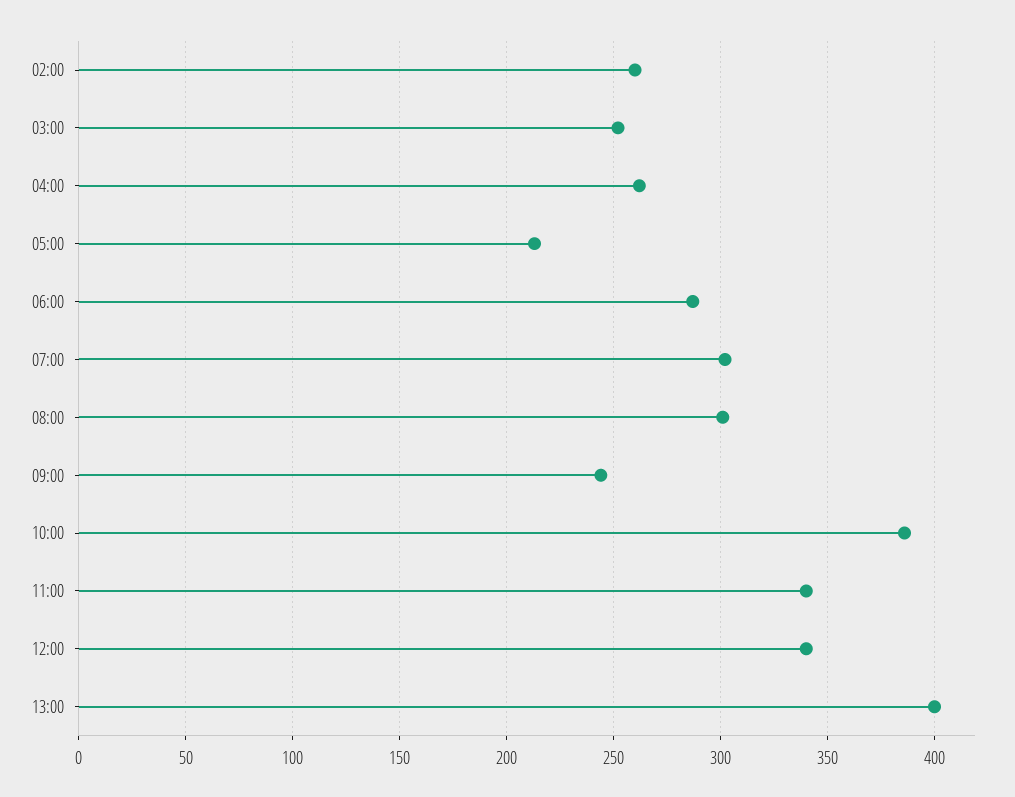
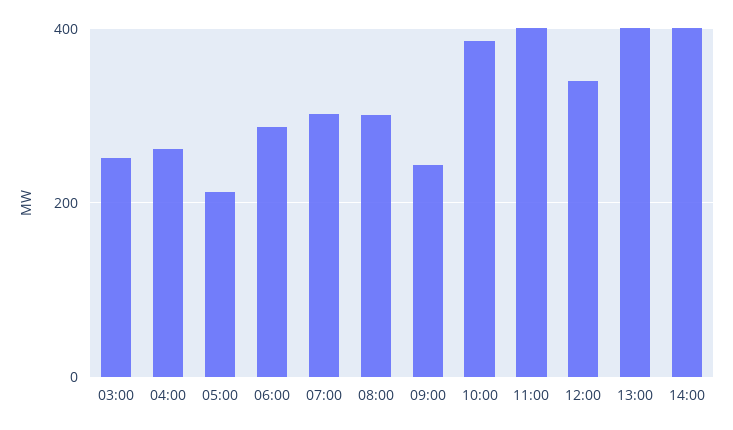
02:00: 260 -> none
11:00: 340 -> 400
14:00: none -> 400

